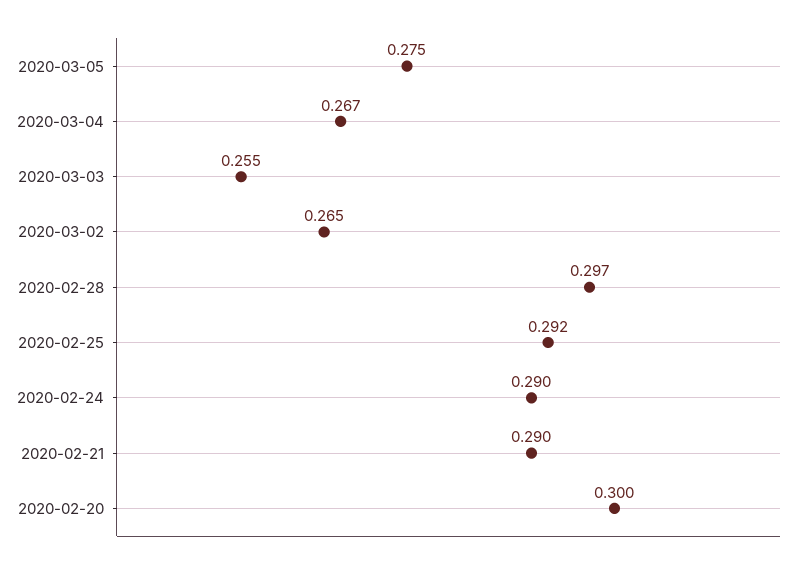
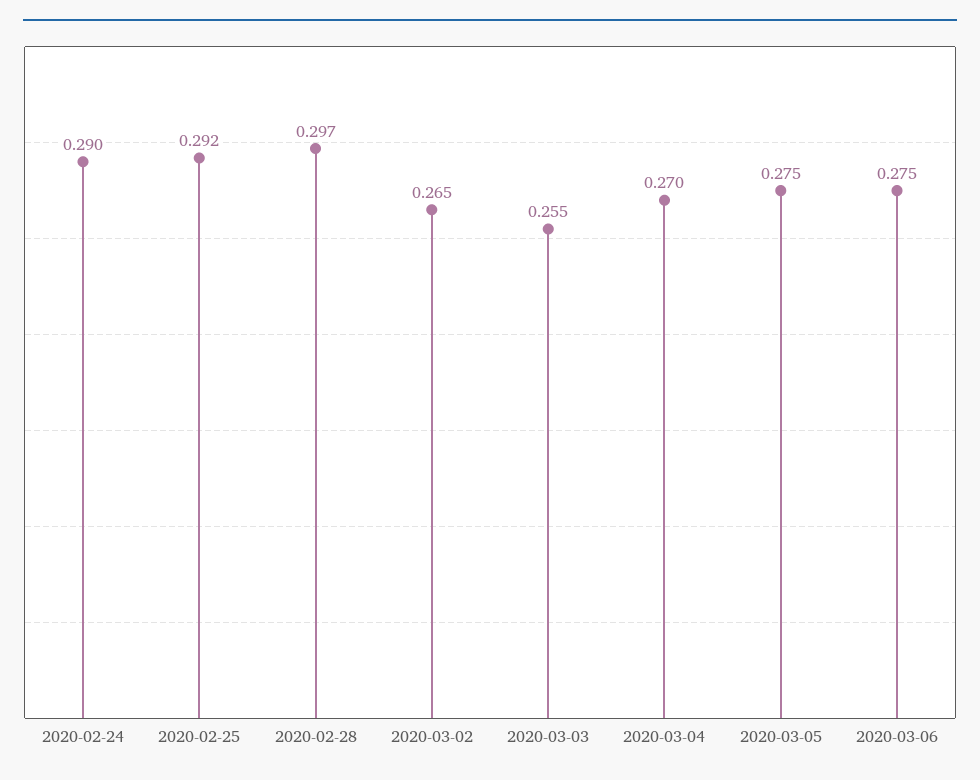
2020-03-04: 0.267 -> 0.27
2020-02-21: 0.29 -> none
2020-02-20: 0.3 -> none
2020-03-06: none -> 0.275

